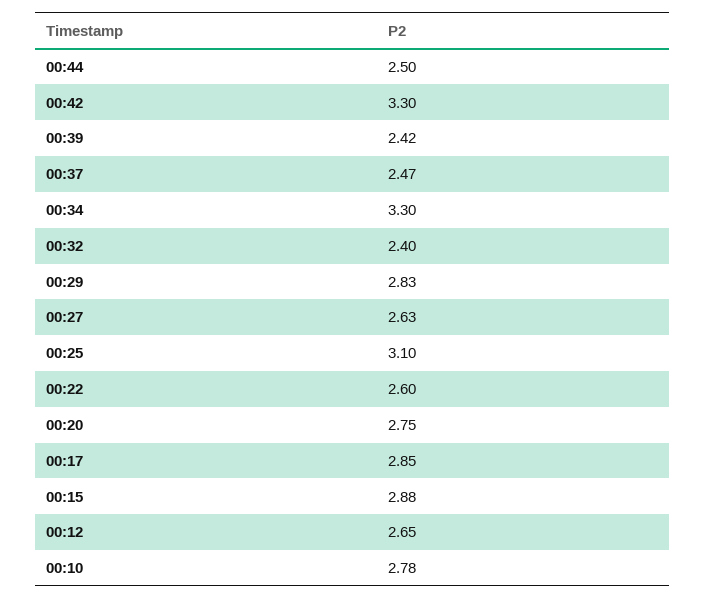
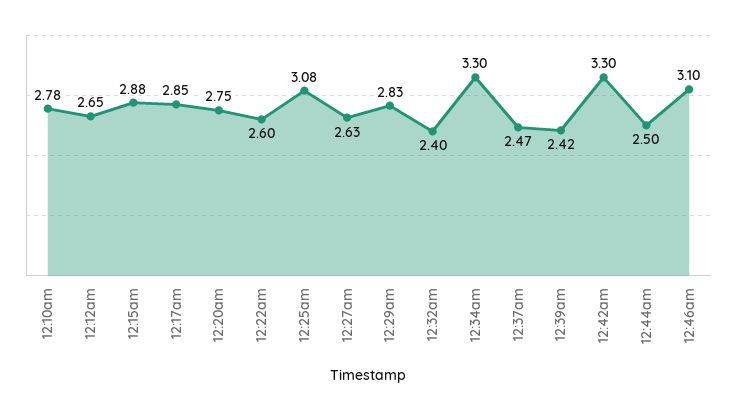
00:25: 3.1 -> 3.08
12:46am: none -> 3.1

